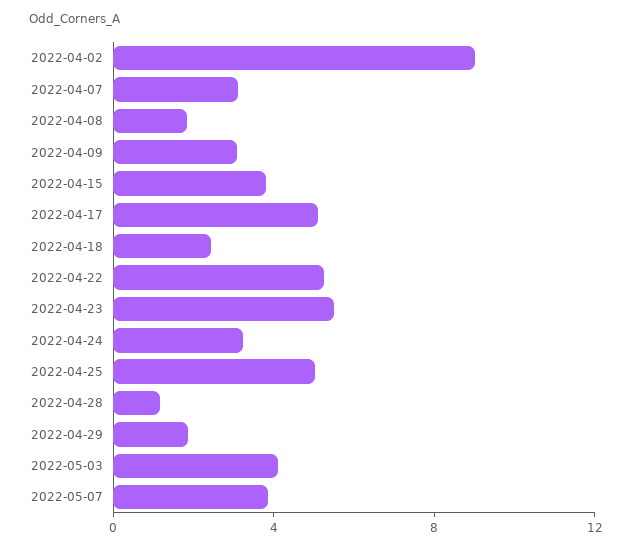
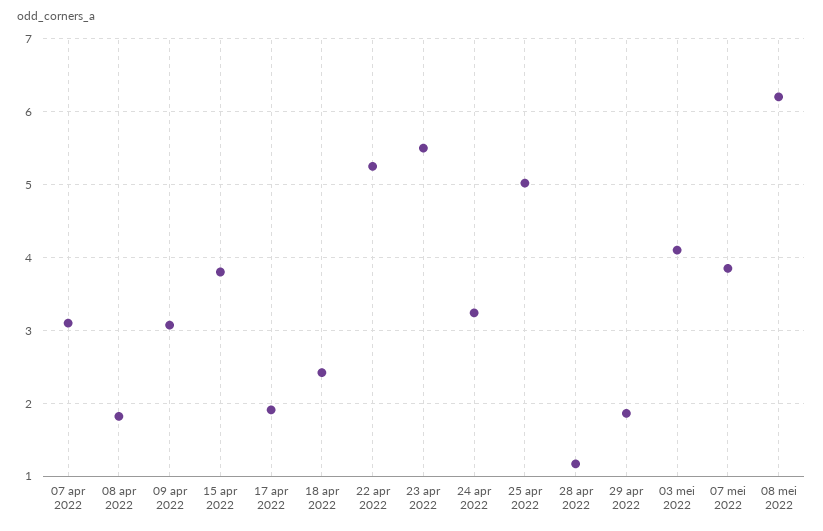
2022-04-02: 9 -> none
2022-04-17: 5 -> 1.9
08 mei 2022: none -> 6.2

